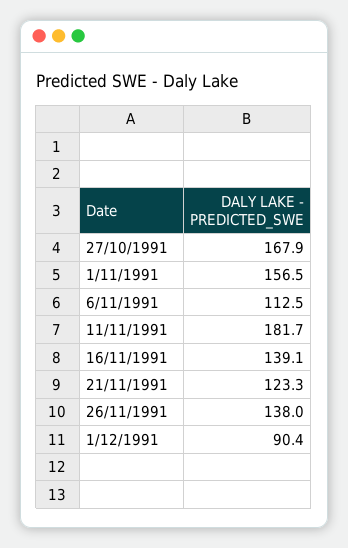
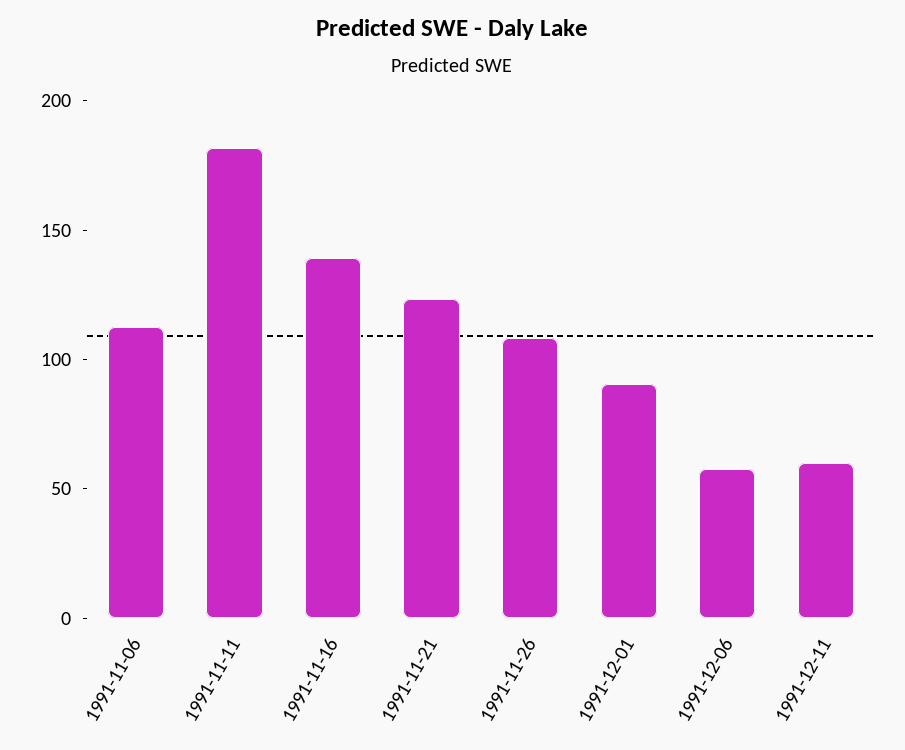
27/10/1991: 167.9 -> none
1/11/1991: 156.5 -> none
26/11/1991: 138 -> 110
1991-12-06: none -> 60
1991-12-11: none -> 60

